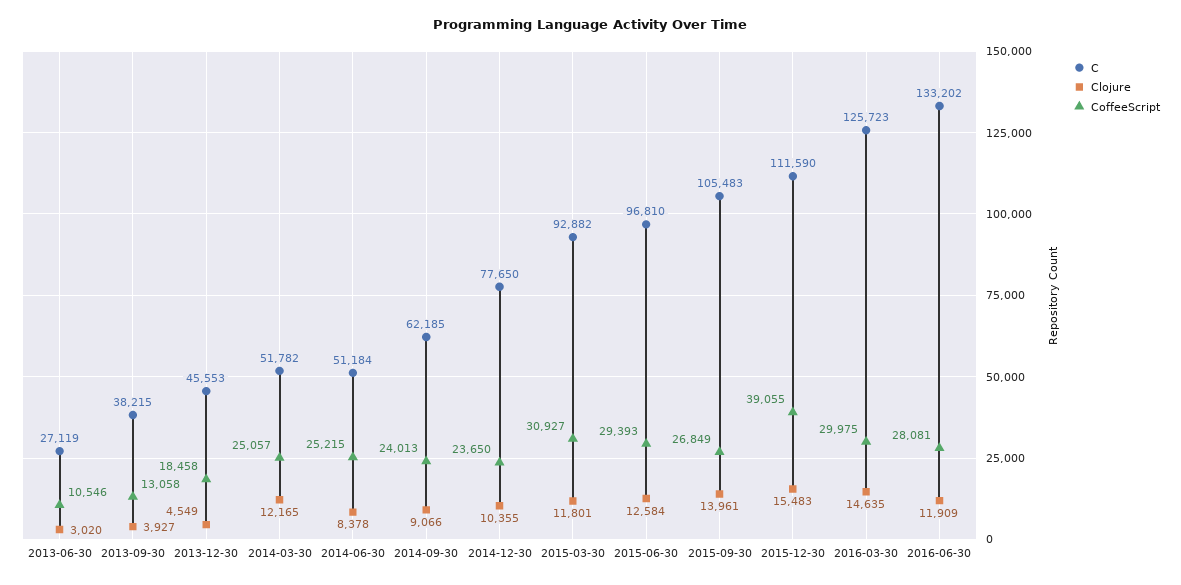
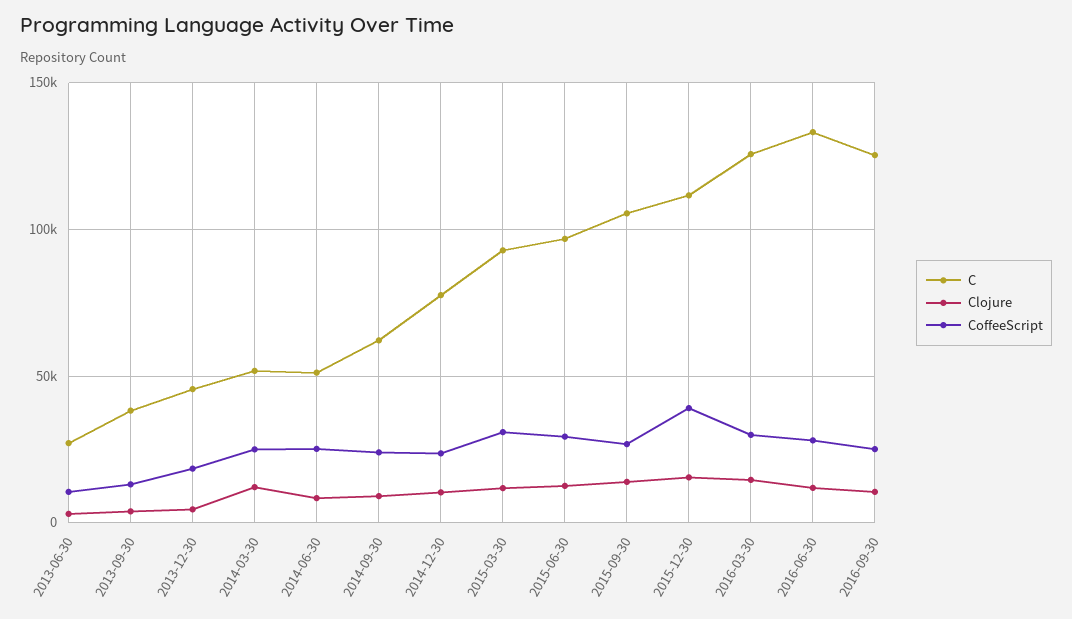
C, 2016-09-30: none -> 125000
Clojure, 2016-09-30: none -> 10000
CoffeeScript, 2016-09-30: none -> 25000

